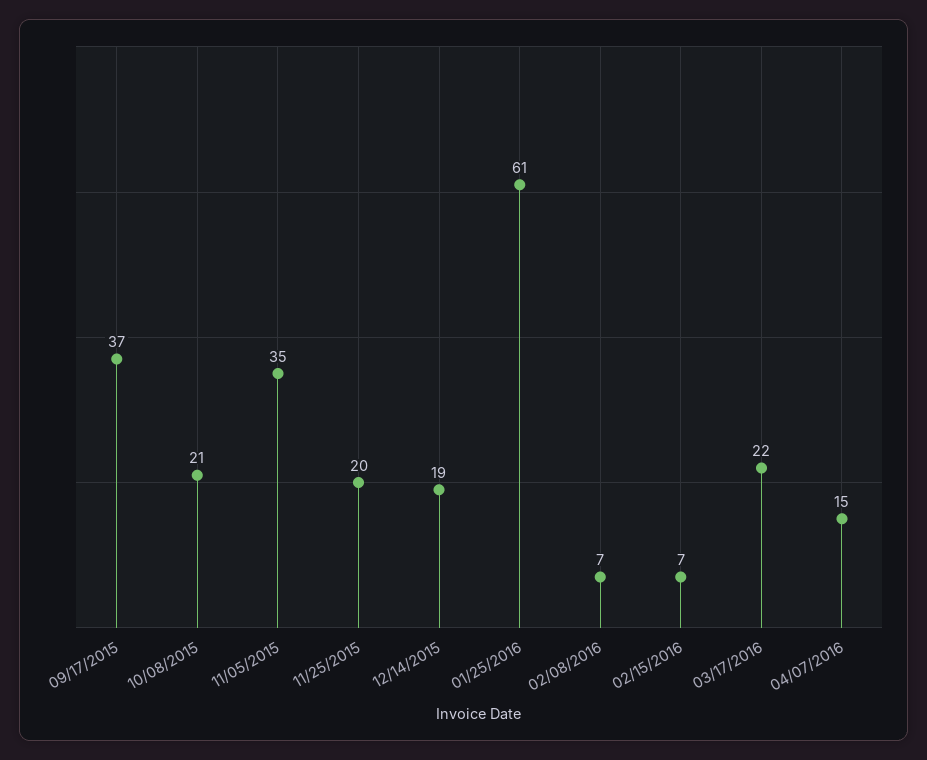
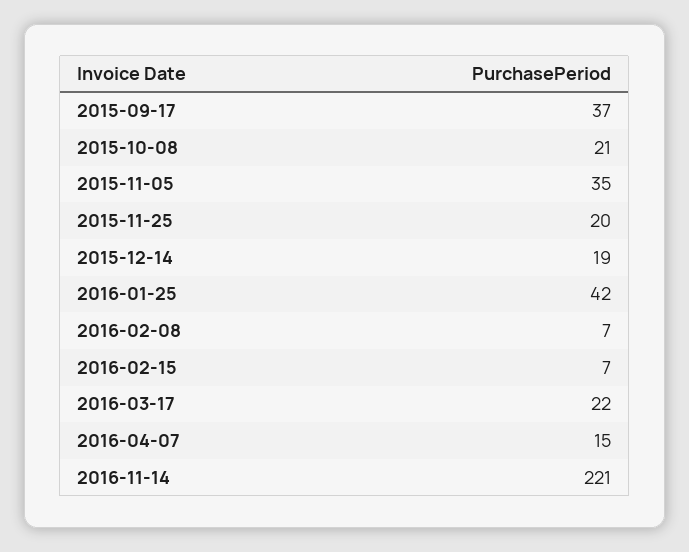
01/25/2016: 61 -> 42
2016-11-14: none -> 221

